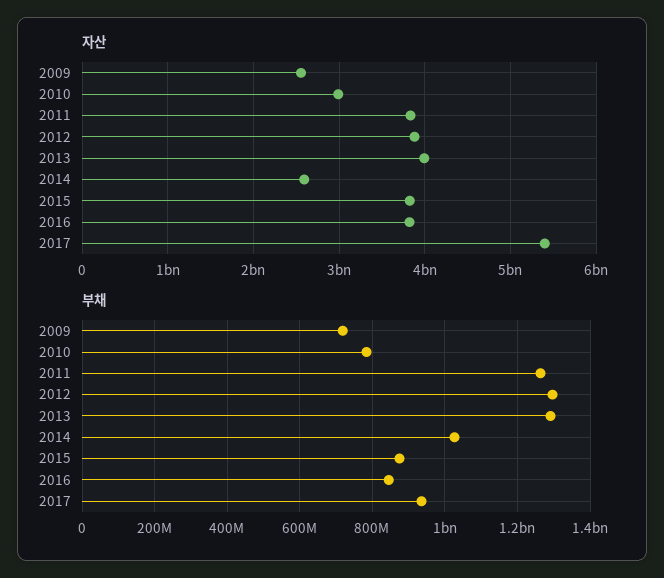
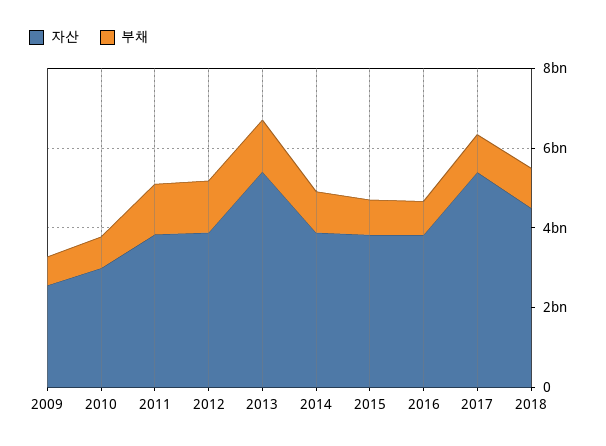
자산, 2013: 4000000000 -> 5500000000
자산, 2014: 2600000000 -> 4000000000
자산, 2018: none -> 4500000000
부채, 2018: none -> 1000000000

